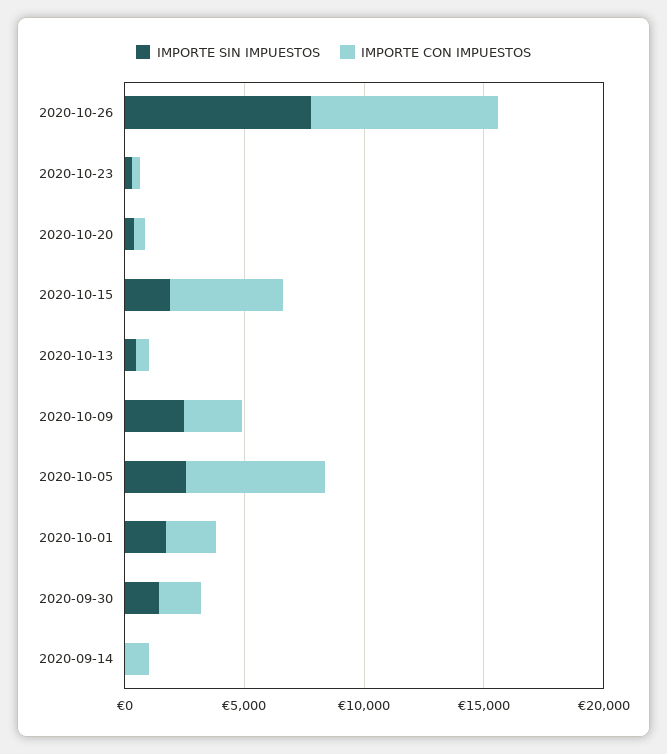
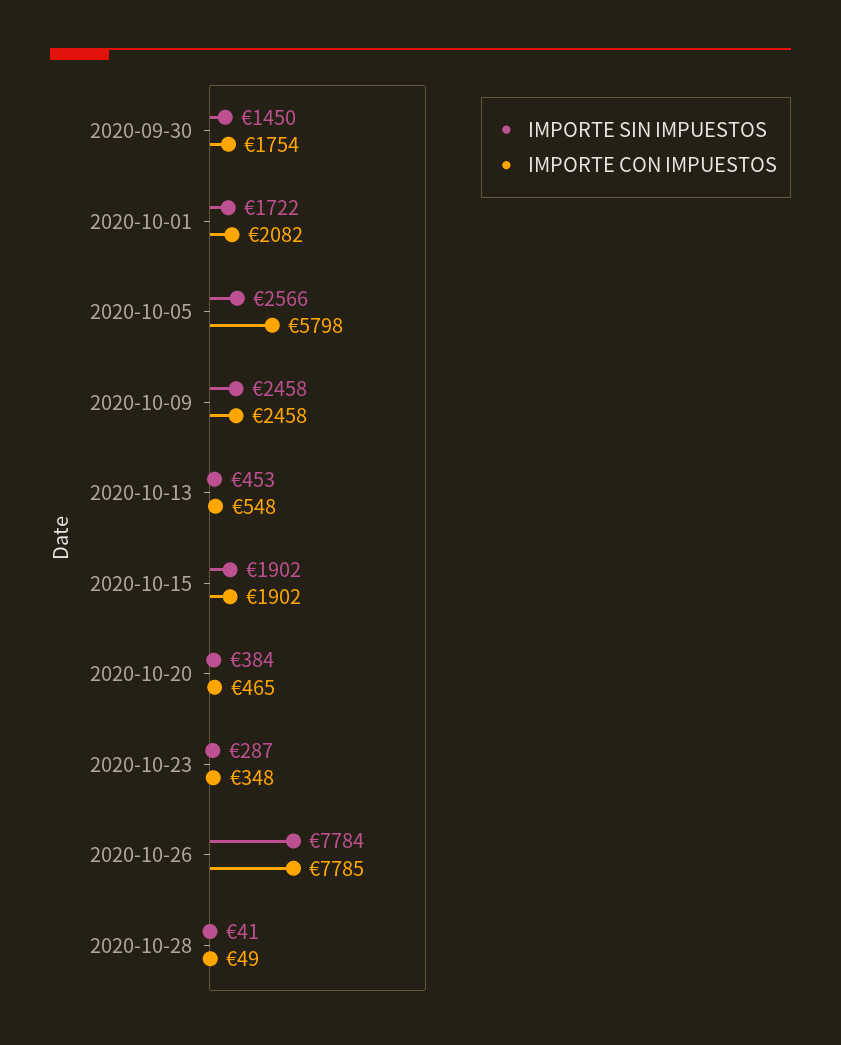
IMPORTE CON IMPUESTOS, 2020-10-15: 5000 -> 1902
IMPORTE SIN IMPUESTOS, 2020-09-14: 0 -> none
IMPORTE CON IMPUESTOS, 2020-09-14: 1000 -> none
IMPORTE SIN IMPUESTOS, 2020-10-28: none -> 41
IMPORTE CON IMPUESTOS, 2020-10-28: none -> 49

